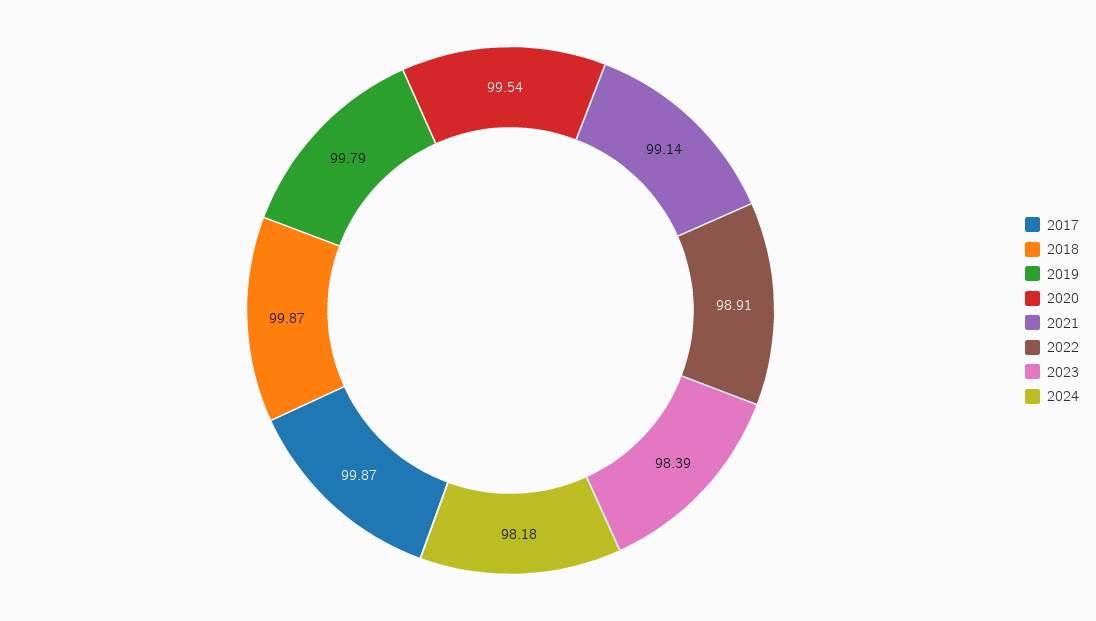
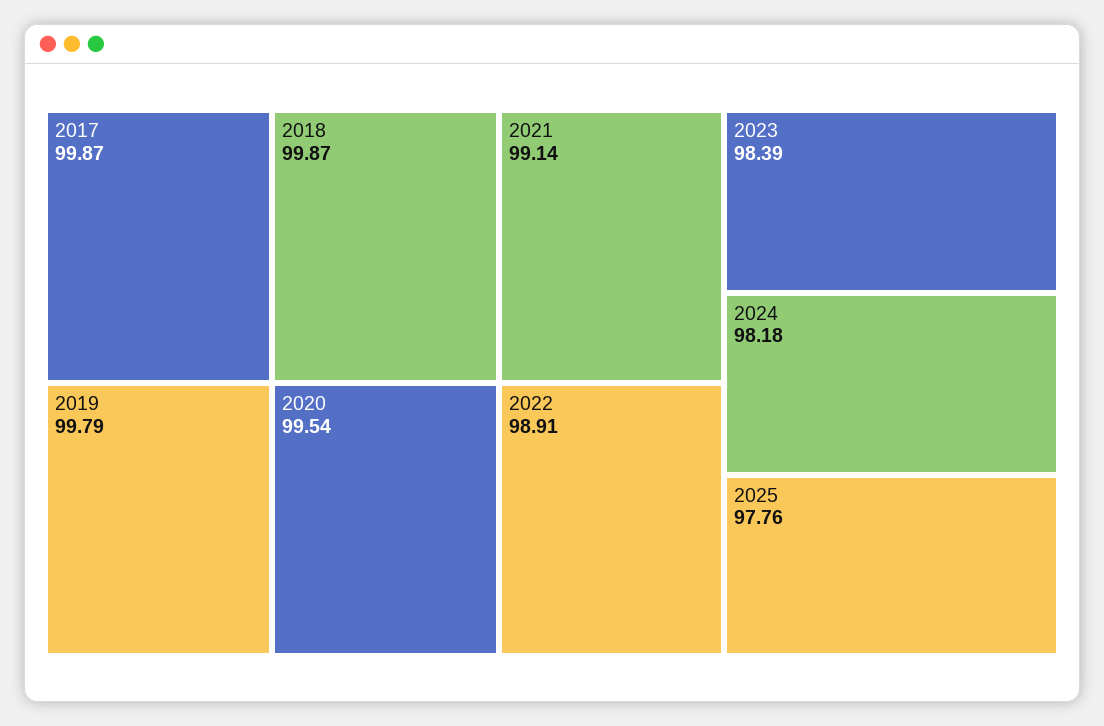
2025: none -> 97.76

